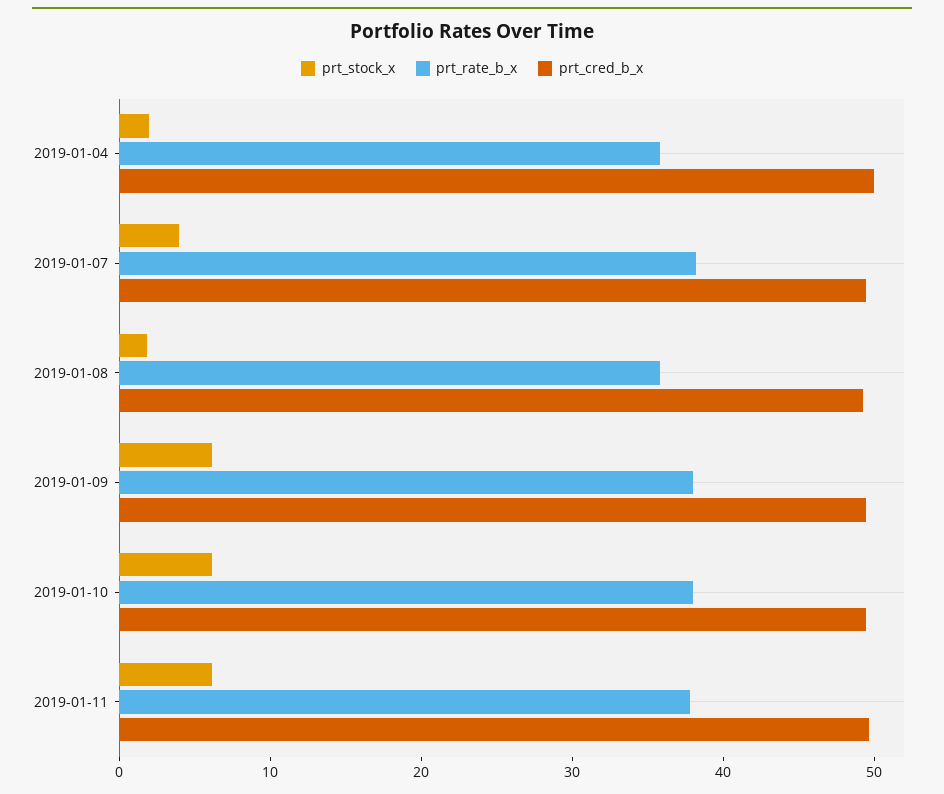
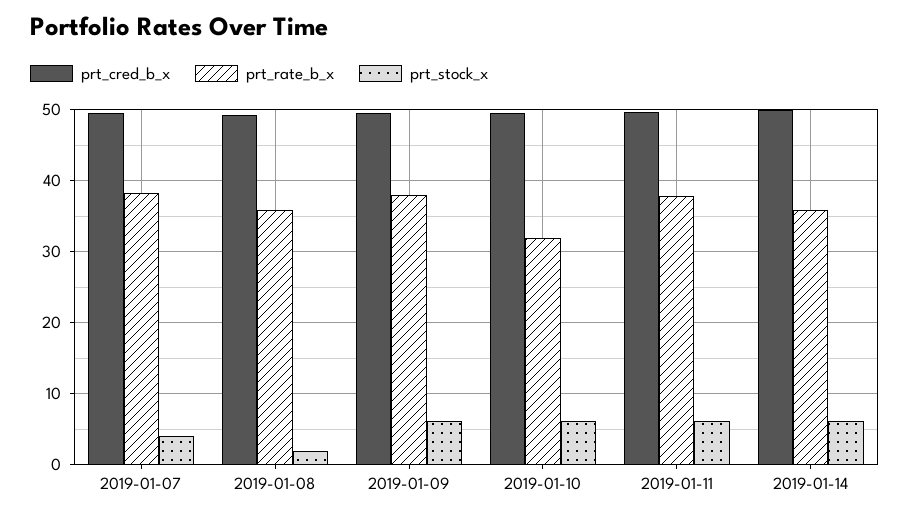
prt_stock_x, 2019-01-04: 2 -> none
prt_rate_b_x, 2019-01-04: 36 -> none
prt_cred_b_x, 2019-01-04: 50 -> none
prt_rate_b_x, 2019-01-10: 38 -> 32
prt_cred_b_x, 2019-01-14: none -> 50
prt_rate_b_x, 2019-01-14: none -> 36
prt_stock_x, 2019-01-14: none -> 6

